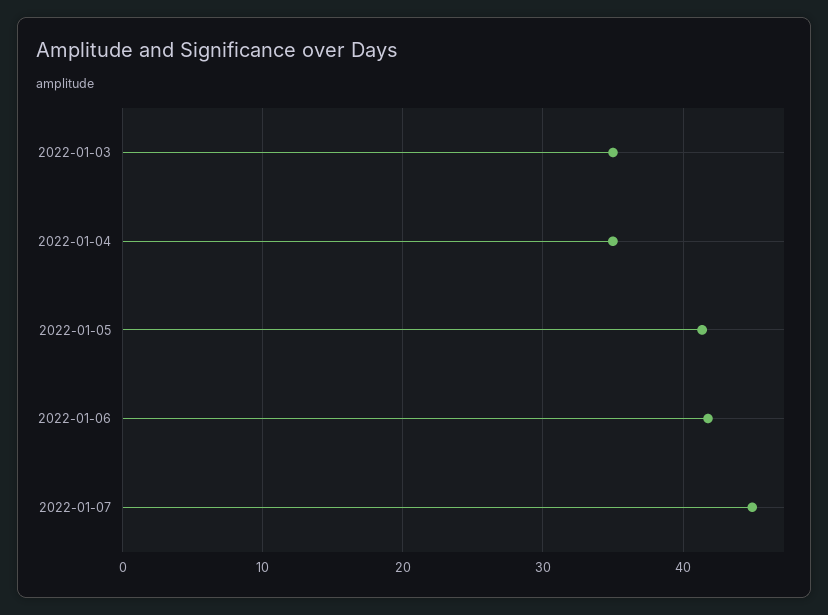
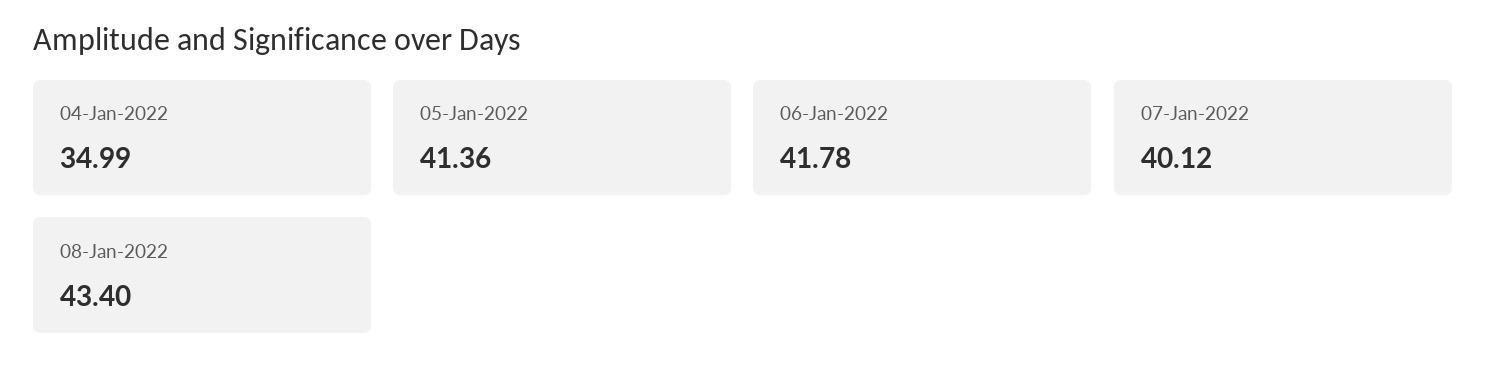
2022-01-03: 35 -> none
2022-01-07: 45 -> 40.12
08-Jan-2022: none -> 43.4

